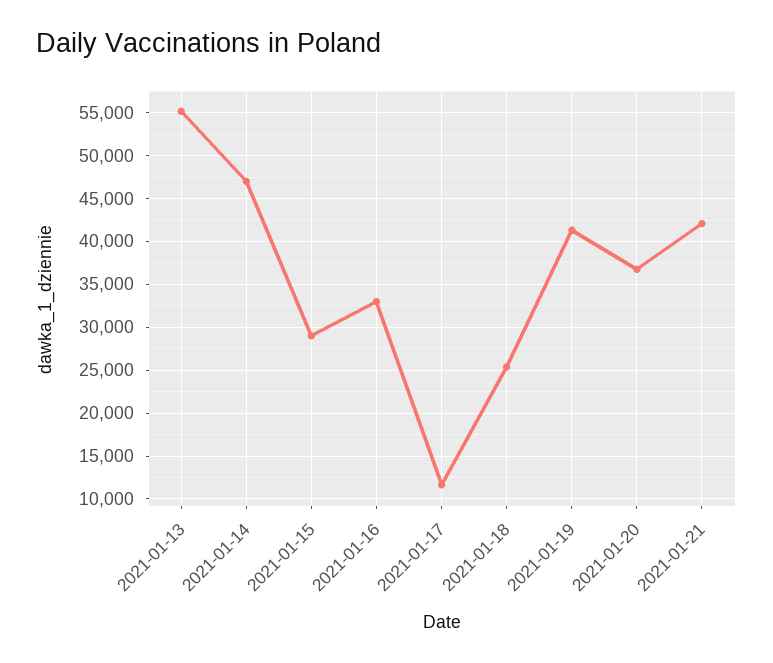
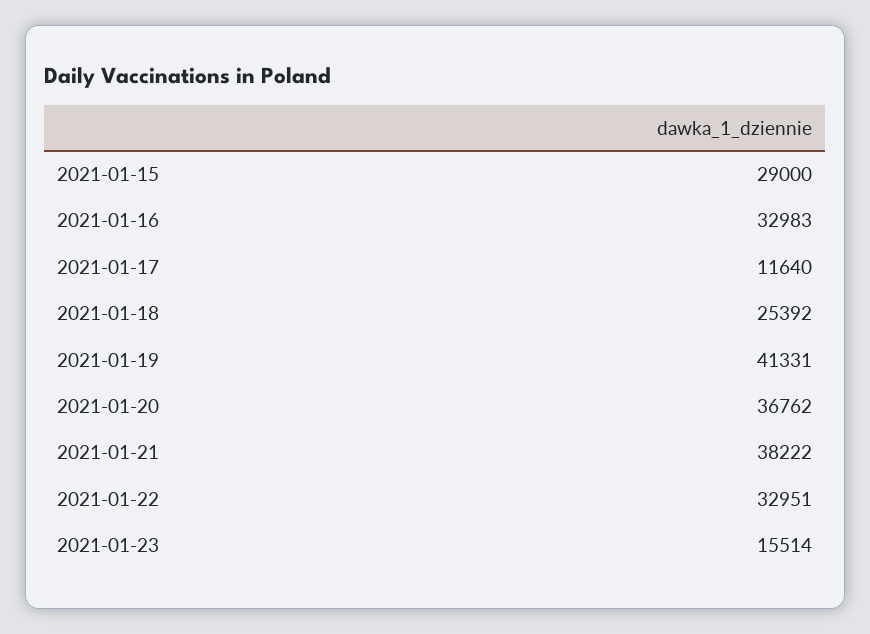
2021-01-13: 55000 -> none
2021-01-14: 47000 -> none
2021-01-21: 42000 -> 38222
2021-01-22: none -> 32951
2021-01-23: none -> 15514

